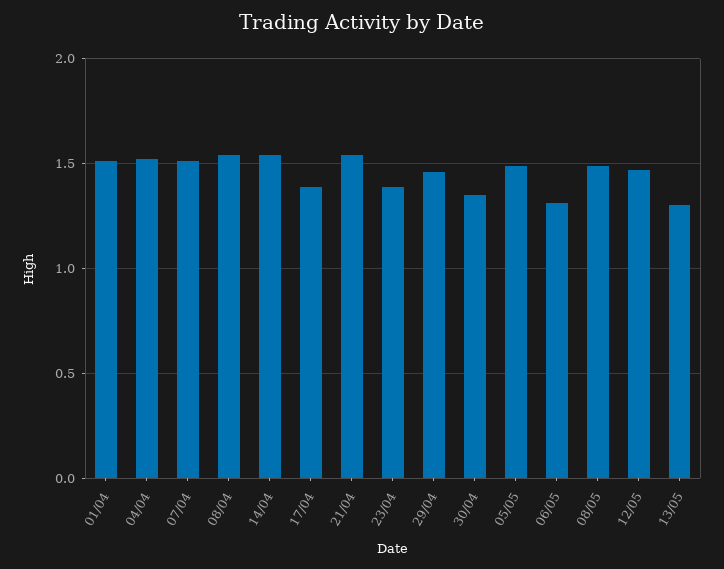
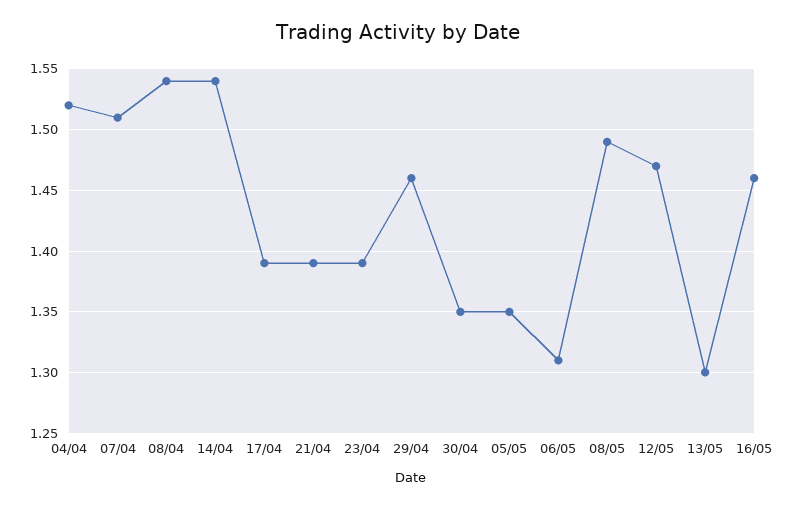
01/04: 1.5 -> none
21/04: 1.55 -> 1.39
05/05: 1.5 -> 1.35
16/05: none -> 1.46

